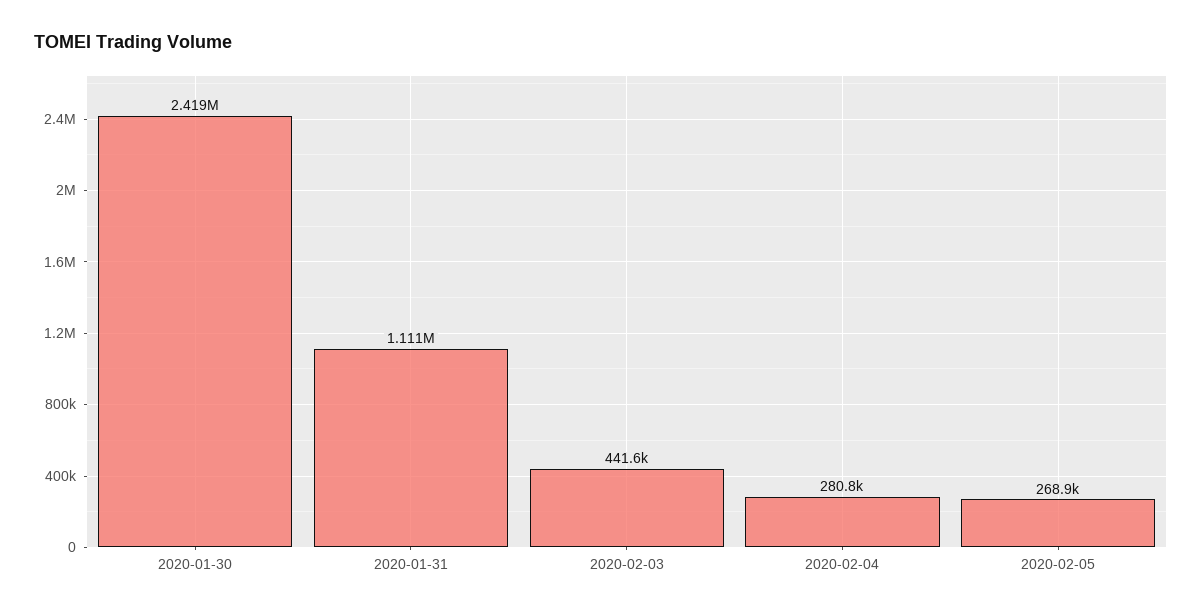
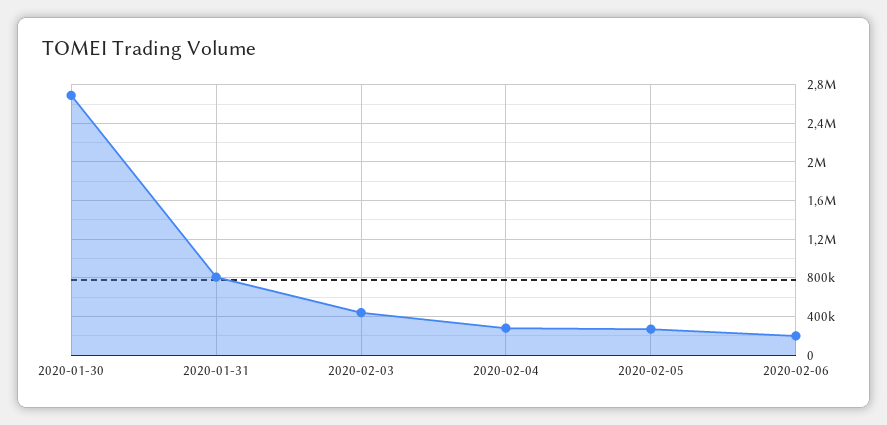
2020-01-30: 2419000 -> 2700000
2020-01-31: 1111000 -> 800000
2020-02-06: none -> 200000

